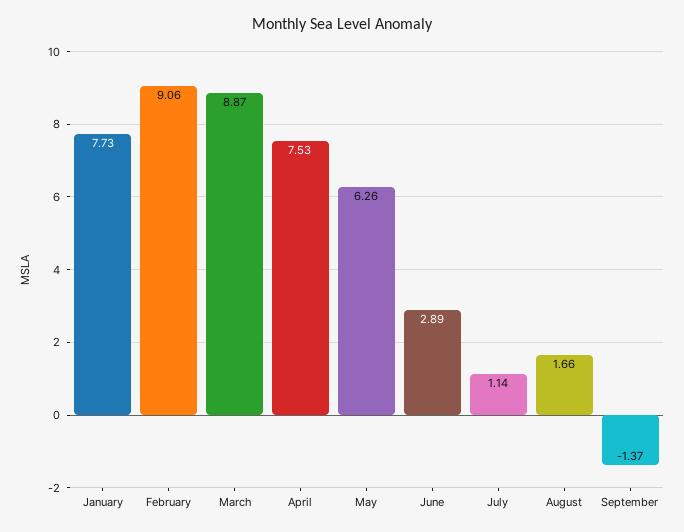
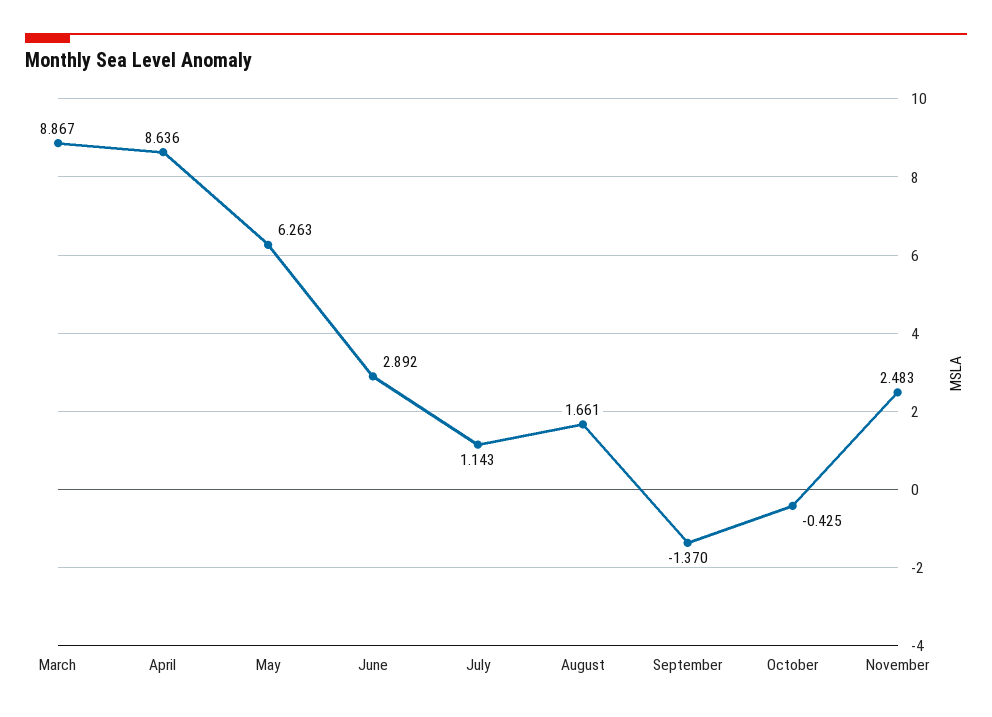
January: 7.73 -> none
February: 9.06 -> none
April: 7.53 -> 8.636
October: none -> -0.425
November: none -> 2.483

